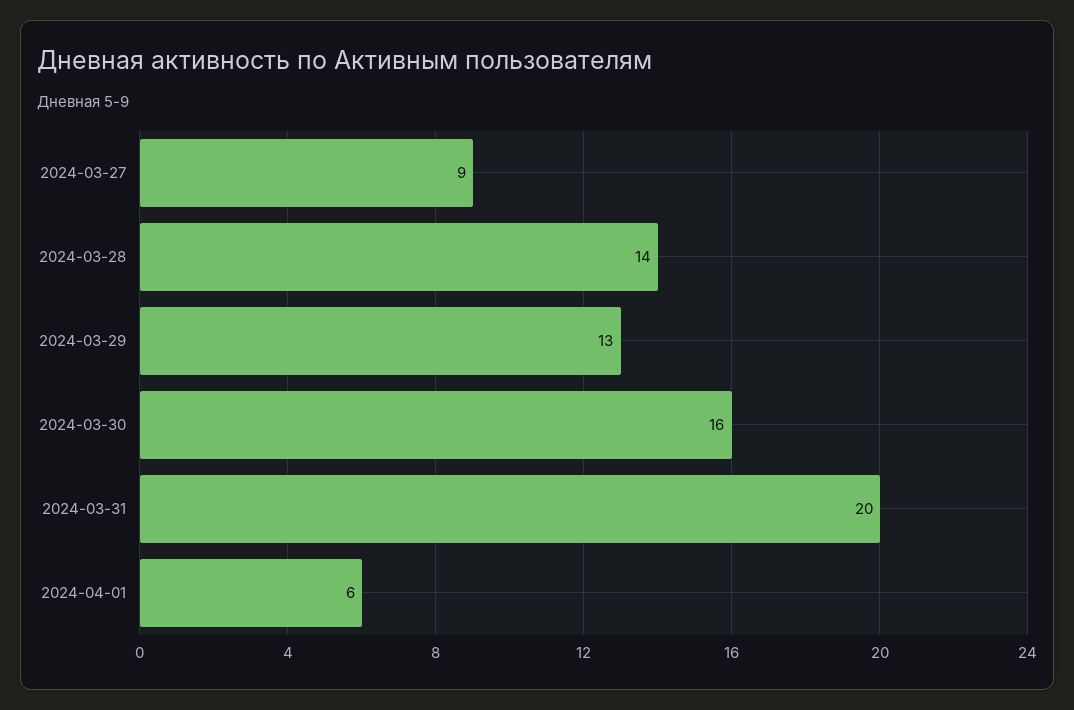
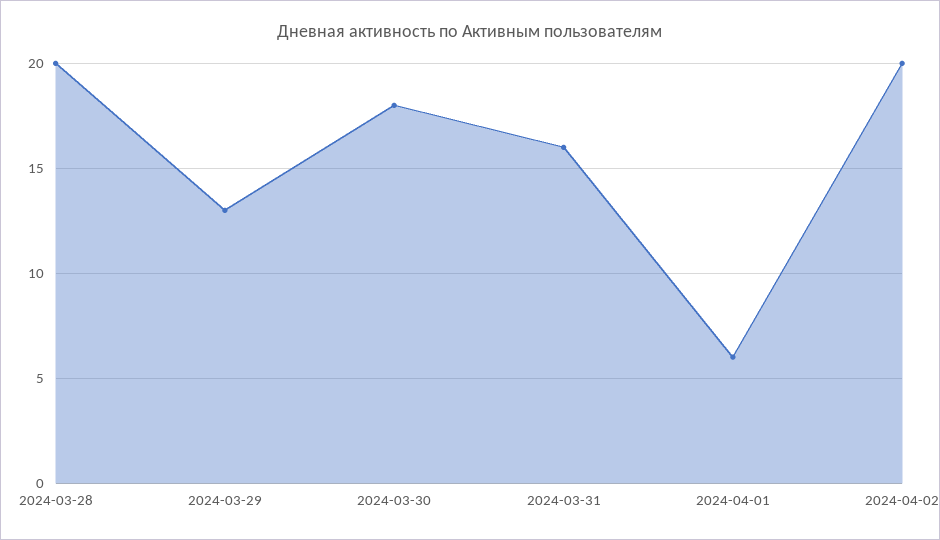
2024-03-27: 9 -> none
2024-03-28: 14 -> 20
2024-03-30: 16 -> 18
2024-03-31: 20 -> 16
2024-04-02: none -> 20

